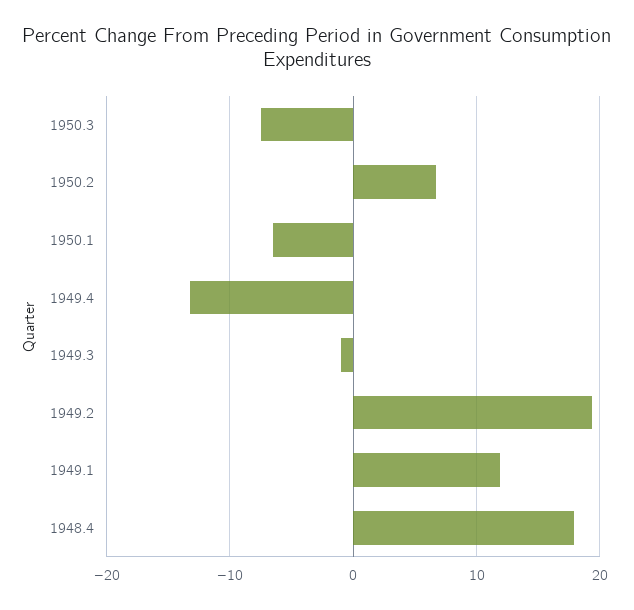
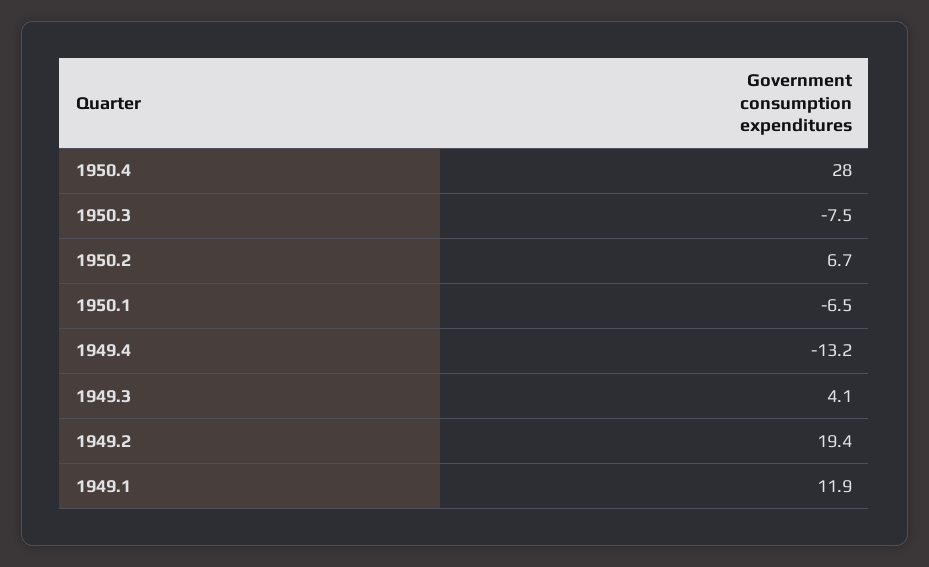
1949.3: -1 -> 4.1
1948.4: 18 -> none
1950.4: none -> 28

